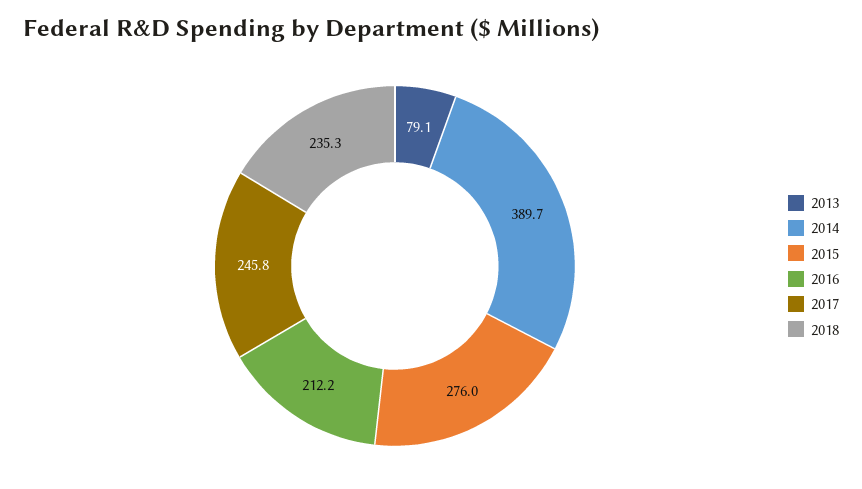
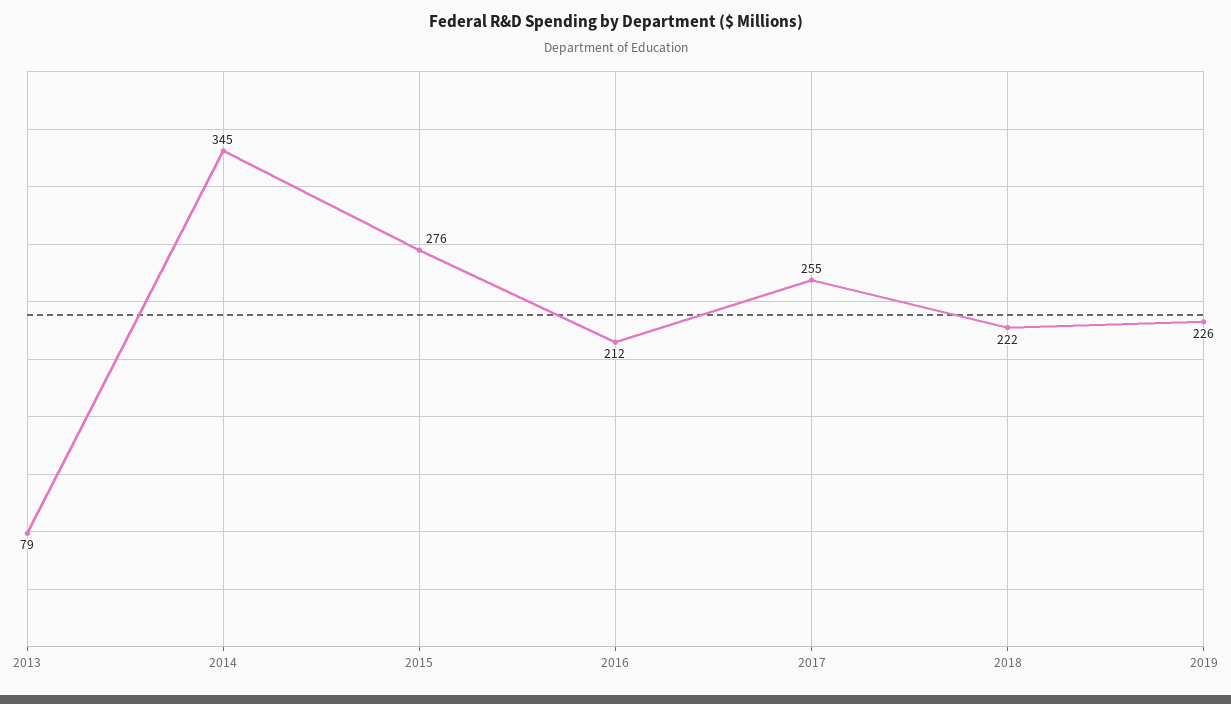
2014: 389.7 -> 345
2017: 245.8 -> 255
2018: 235.3 -> 222
2019: none -> 226

